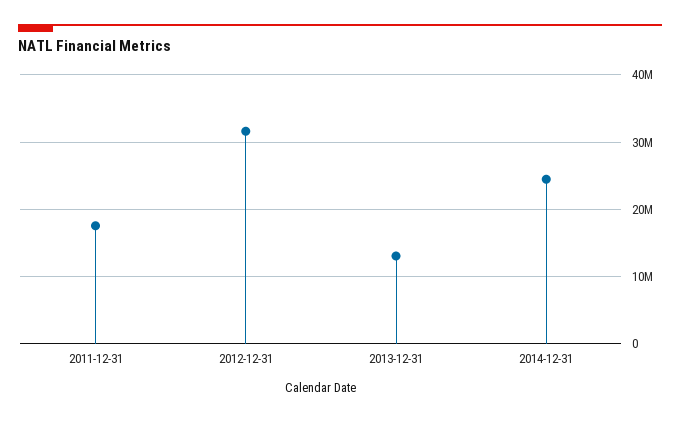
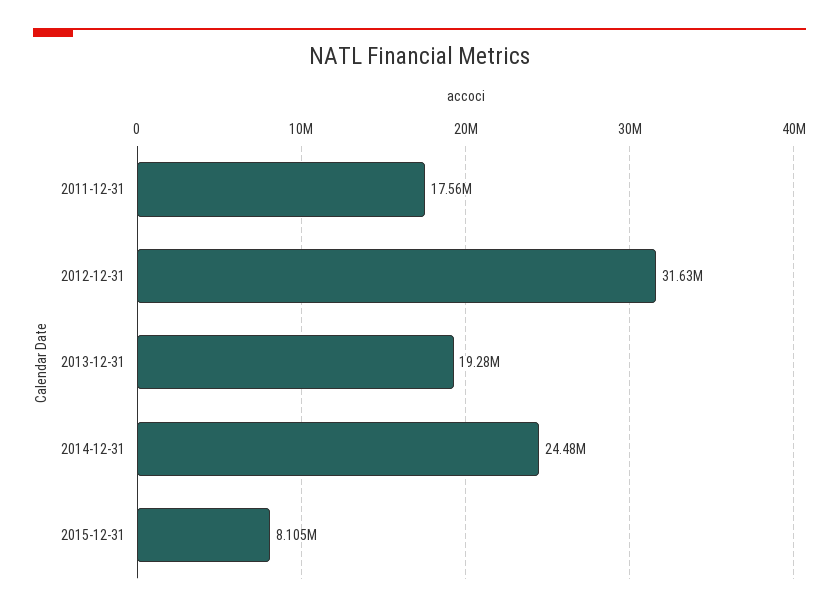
2013-12-31: 13000000 -> 19280000
2015-12-31: none -> 8105000

